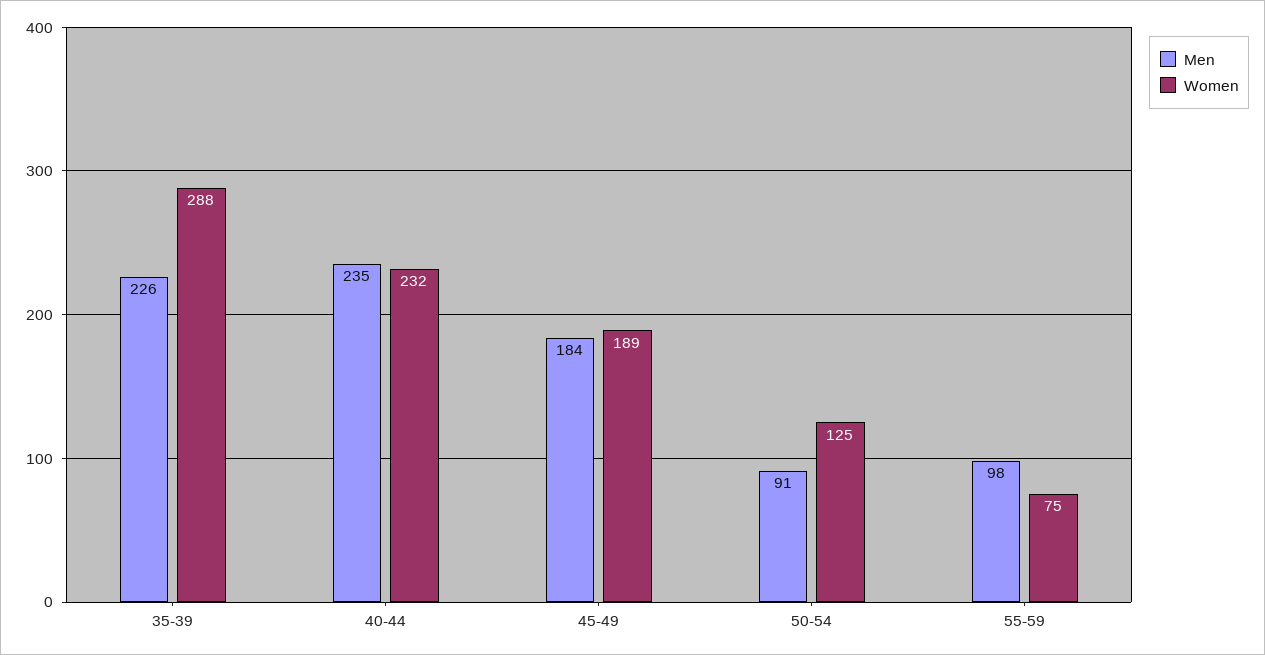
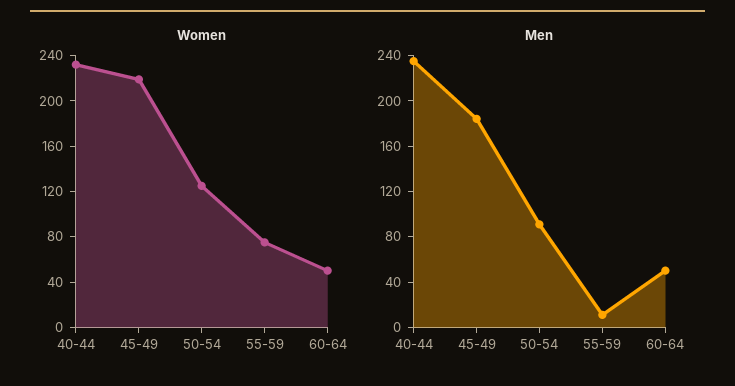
Men, 35-39: 226 -> none
Women, 35-39: 288 -> none
Women, 45-49: 189 -> 220
Men, 55-59: 98 -> 10
Women, 60-64: none -> 50
Men, 60-64: none -> 50

